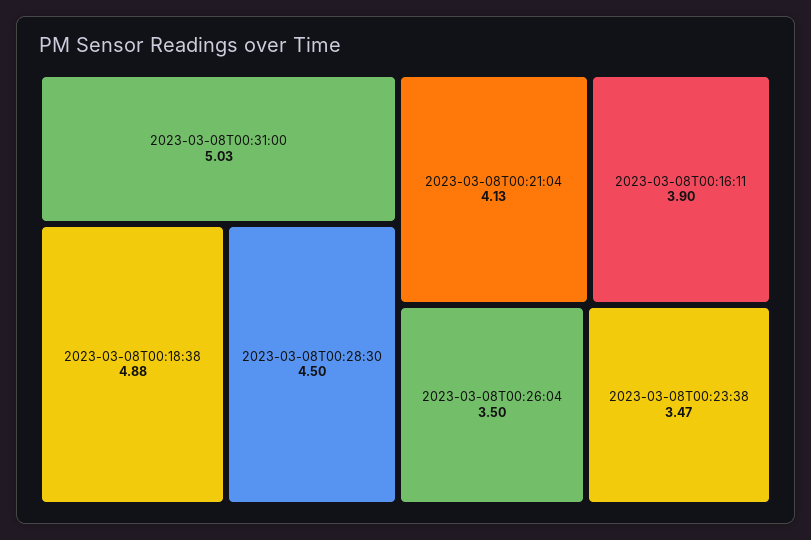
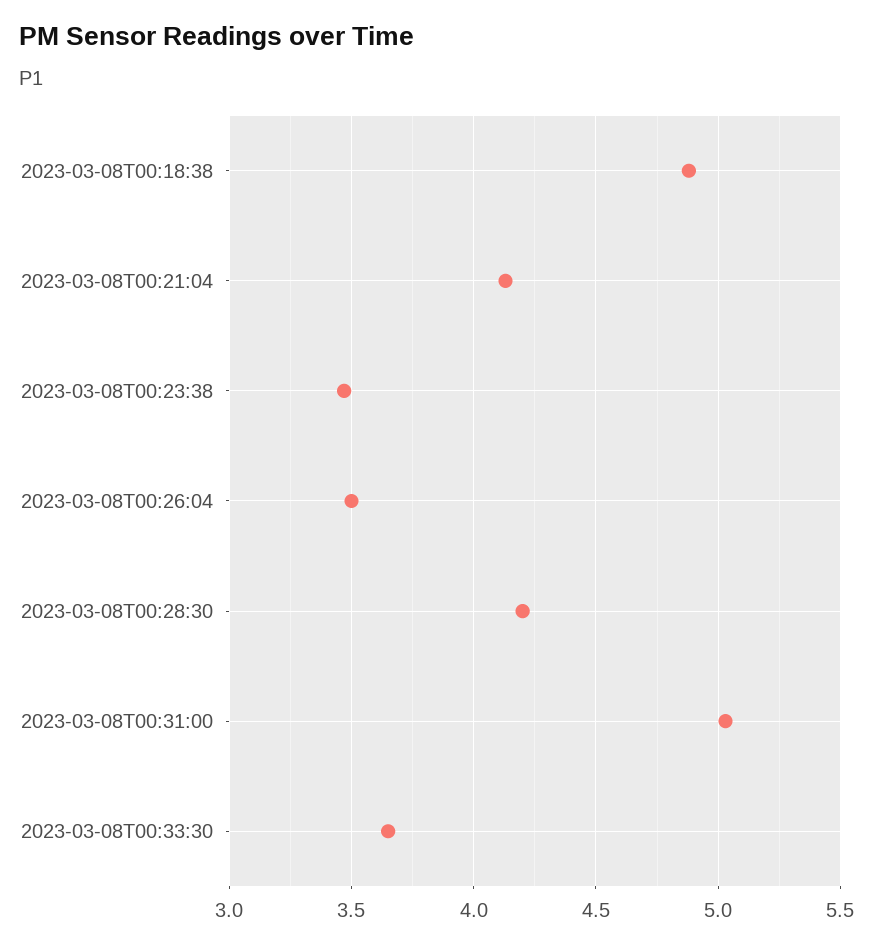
2023-03-08T00:28:30: 4.5 -> 4.2
2023-03-08T00:16:11: 3.9 -> none
2023-03-08T00:33:30: none -> 3.65

